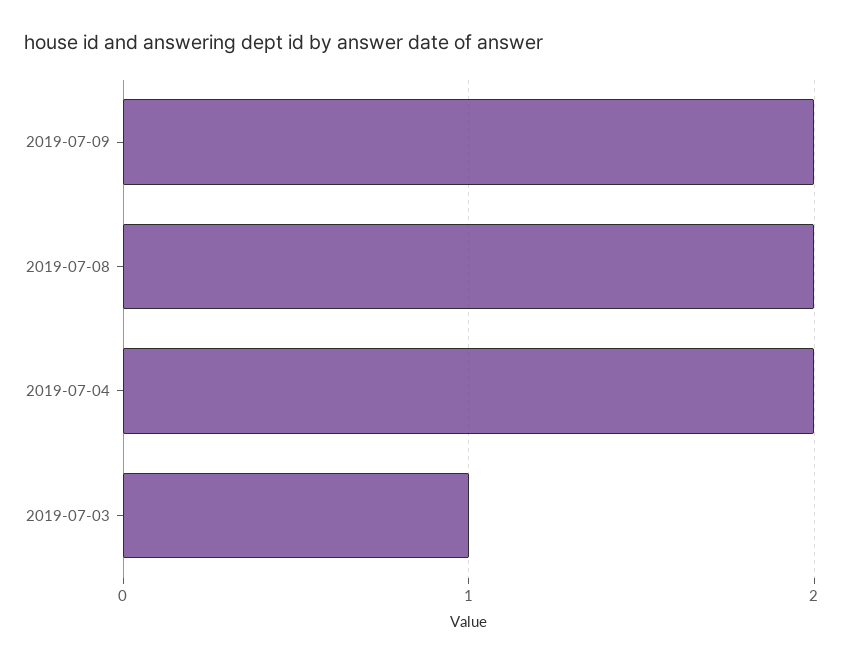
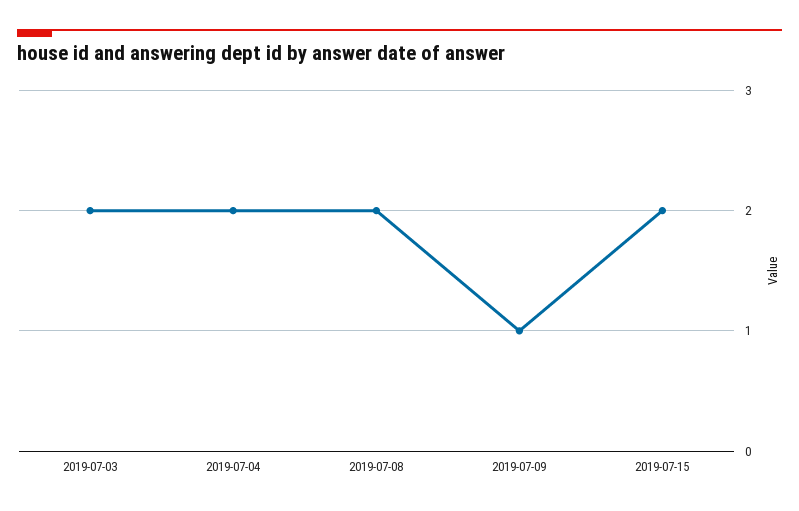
2019-07-09: 2 -> 1
2019-07-03: 1 -> 2
2019-07-15: none -> 2

